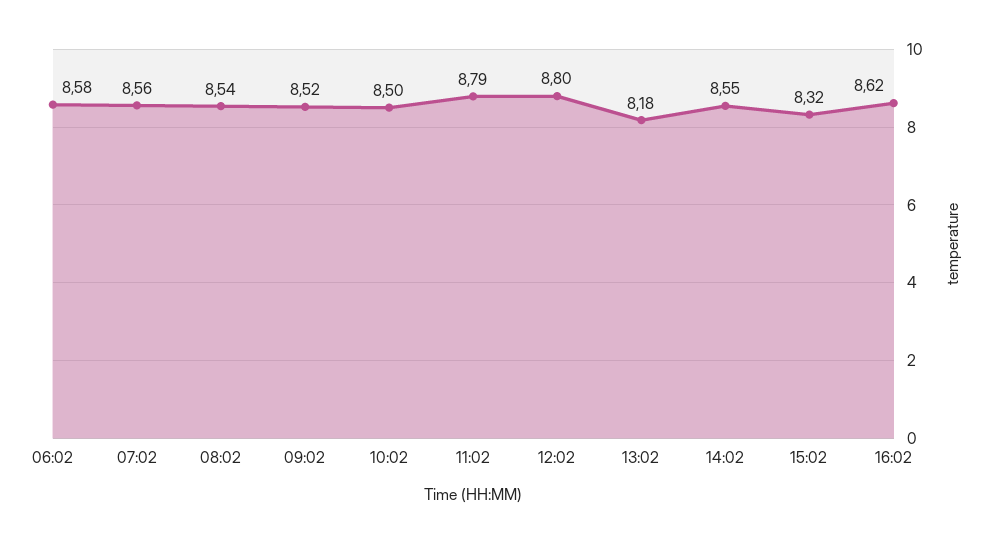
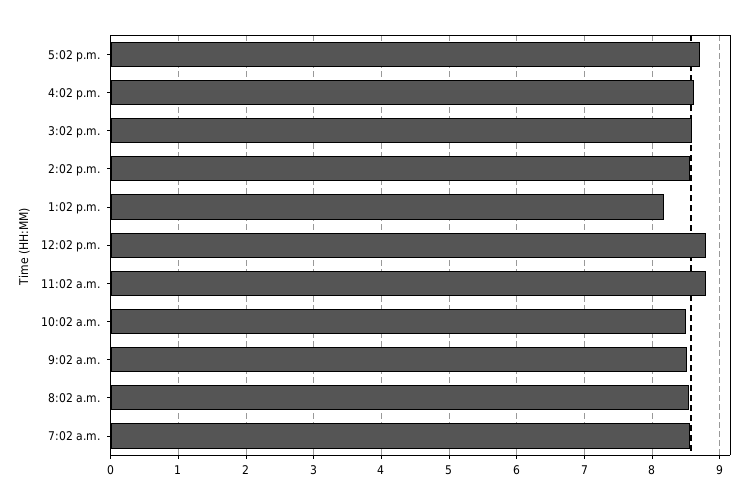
06:02: 8.58 -> none
15:02: 8.32 -> 8.6
5:02 p.m.: none -> 8.7

